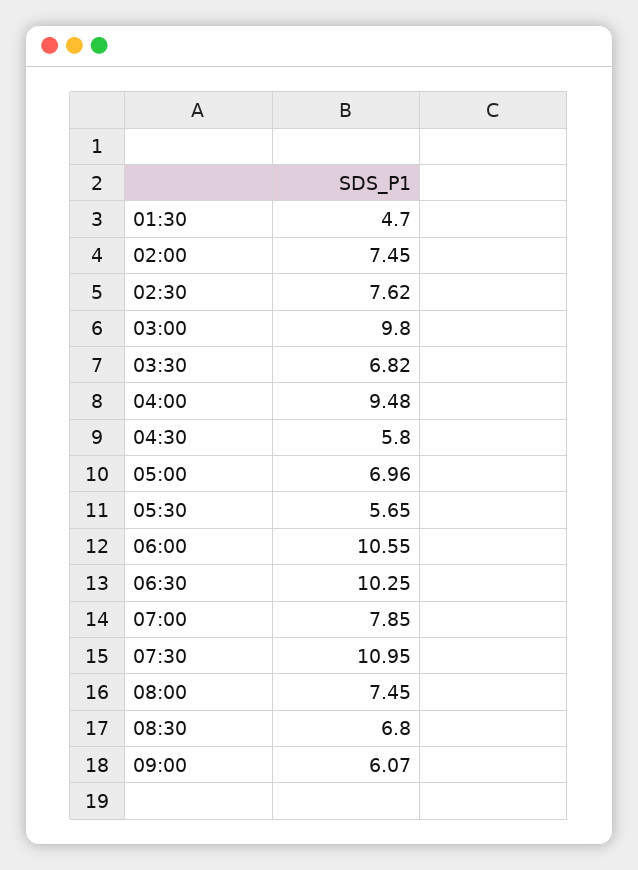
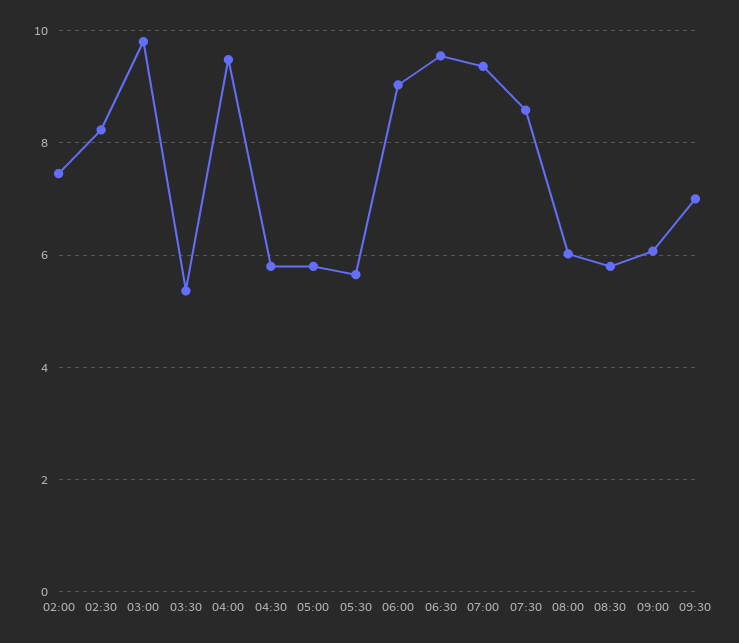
01:30: 4.7 -> none
02:30: 7.62 -> 8.2
03:30: 6.82 -> 5.4
05:00: 6.96 -> 5.8
06:00: 10.55 -> 9
06:30: 10.25 -> 9.6
07:00: 7.85 -> 9.4
07:30: 10.95 -> 8.6
08:00: 7.45 -> 6
08:30: 6.8 -> 5.8
09:30: none -> 7

